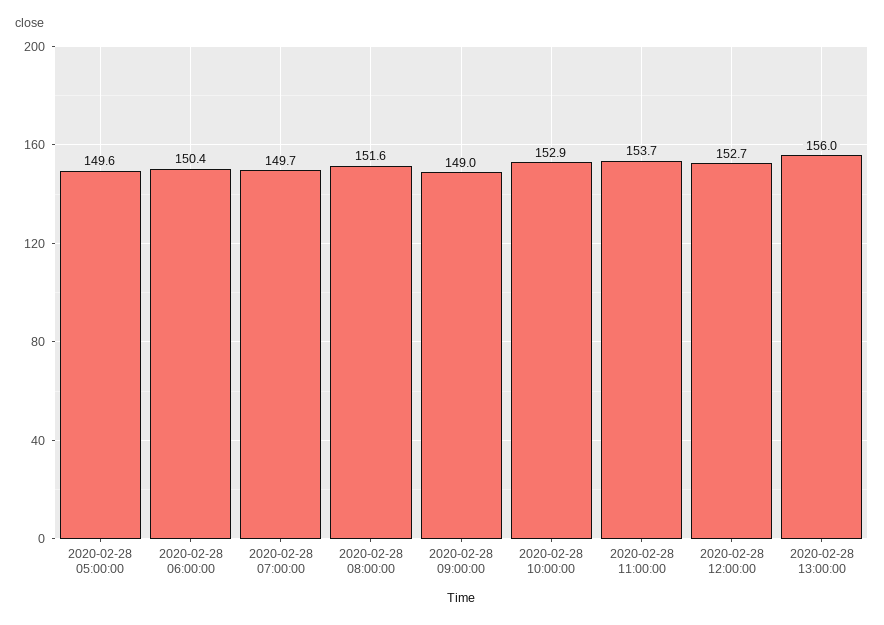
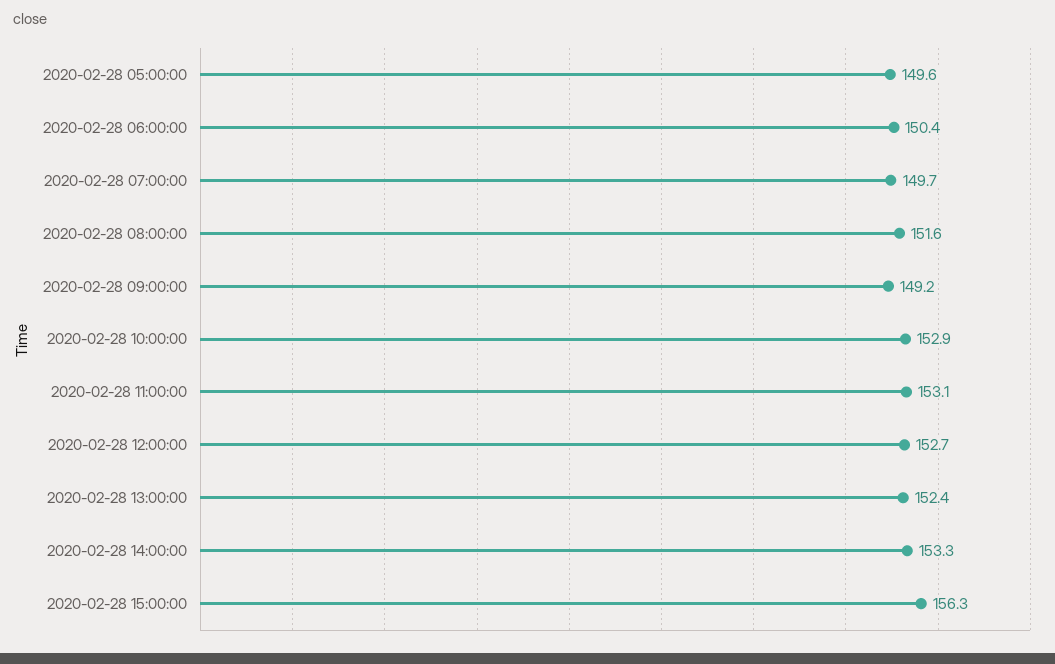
2020-02-28 09:00:00: 149 -> 149.2
2020-02-28 11:00:00: 153.7 -> 153.1
2020-02-28 13:00:00: 156 -> 152.4
2020-02-28 14:00:00: none -> 153.3
2020-02-28 15:00:00: none -> 156.3

